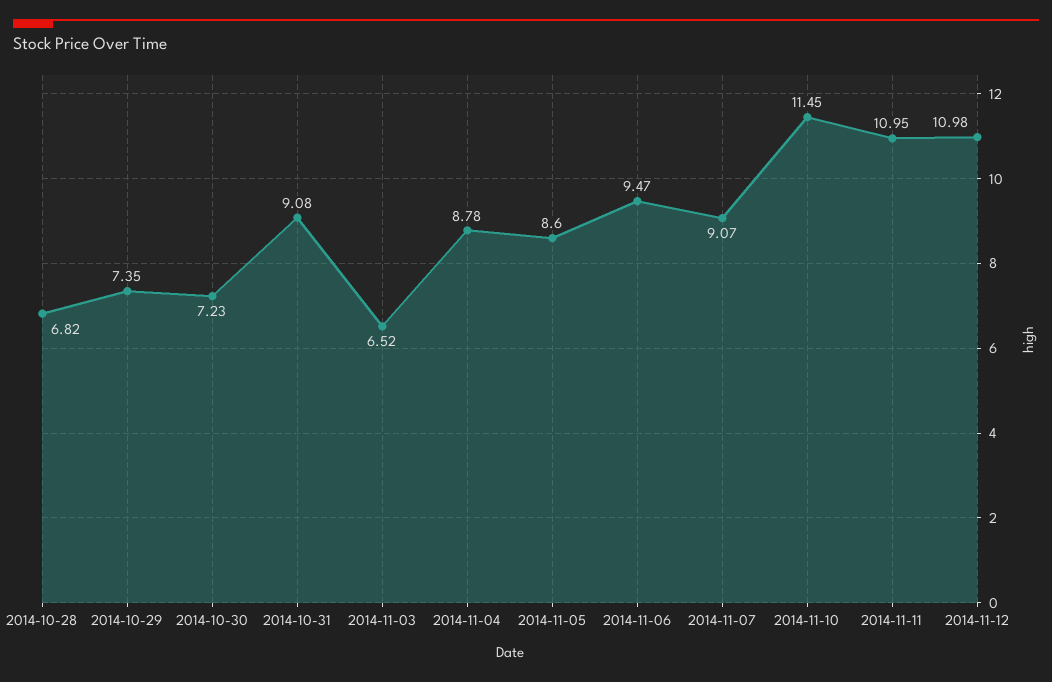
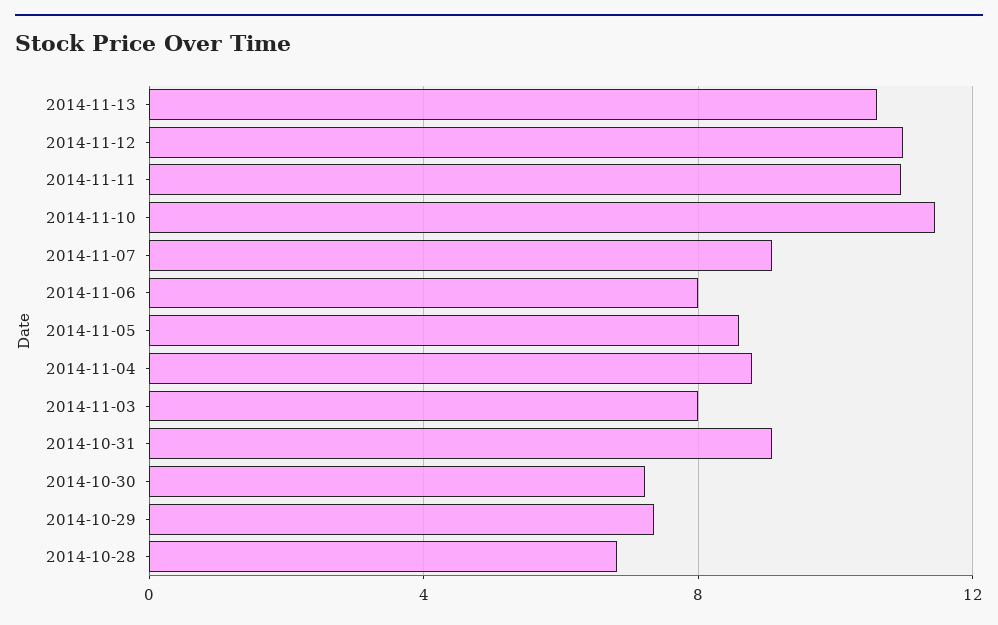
2014-11-03: 6.52 -> 8
2014-11-06: 9.47 -> 8
2014-11-13: none -> 10.5

